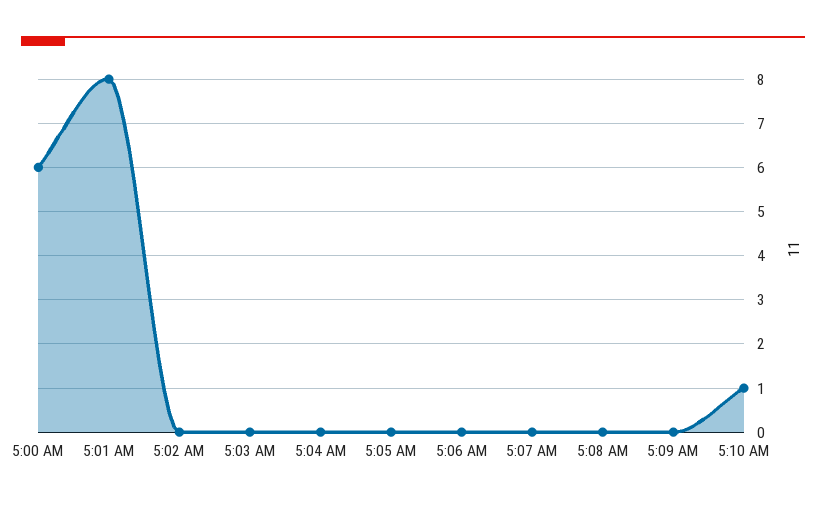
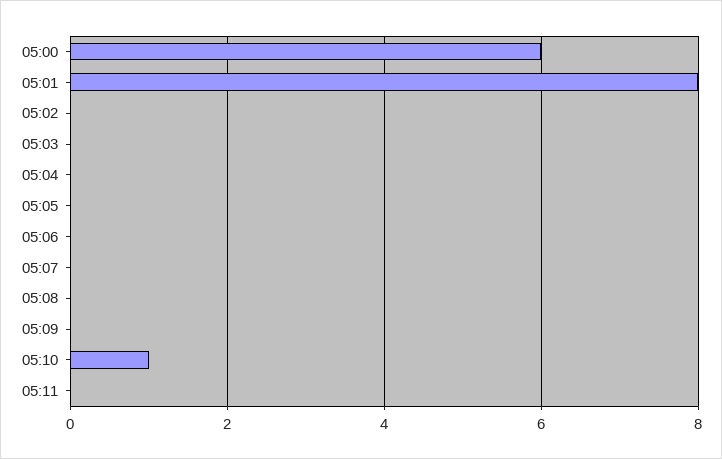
05:11: none -> 0

